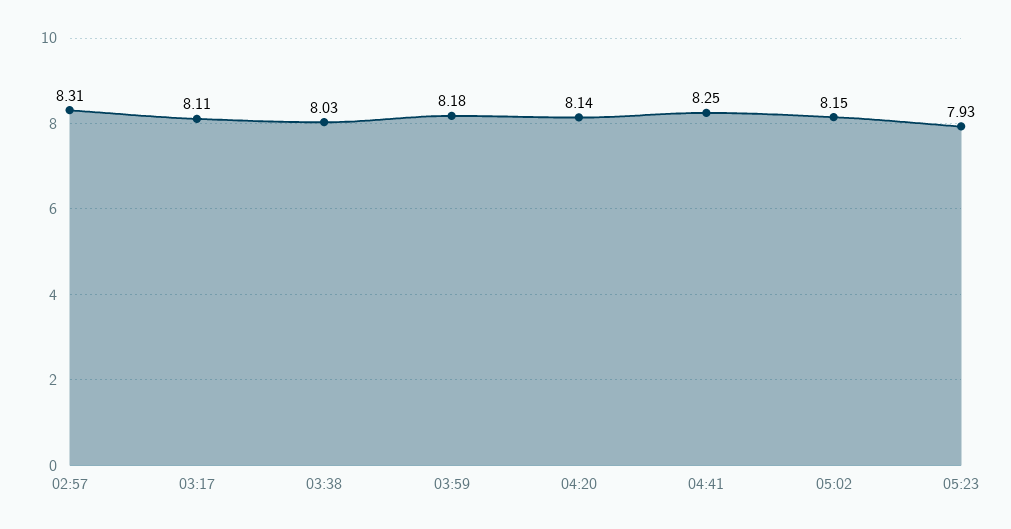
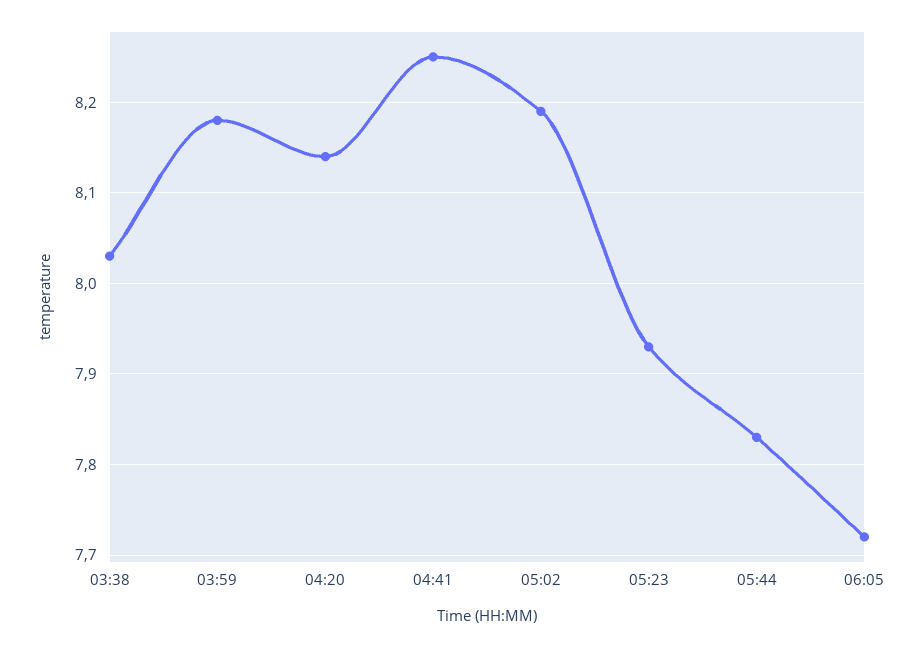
02:57: 8.31 -> none
03:17: 8.11 -> none
05:02: 8.15 -> 8.19
05:44: none -> 7.83
06:05: none -> 7.72

